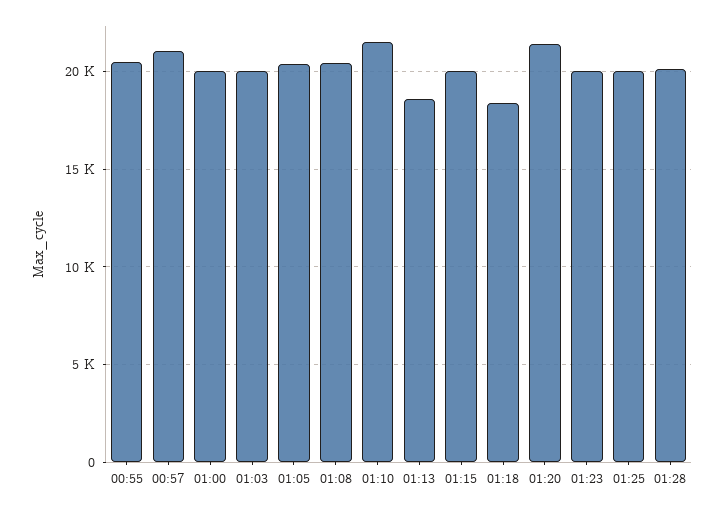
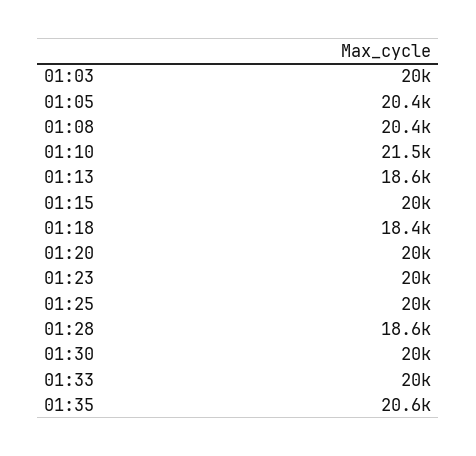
00:55: 20500 -> none
00:57: 21000 -> none
01:00: 20000 -> none
01:20: 21500 -> 20000
01:28: 20000 -> 18600
01:30: none -> 20000
01:33: none -> 20000
01:35: none -> 20600

